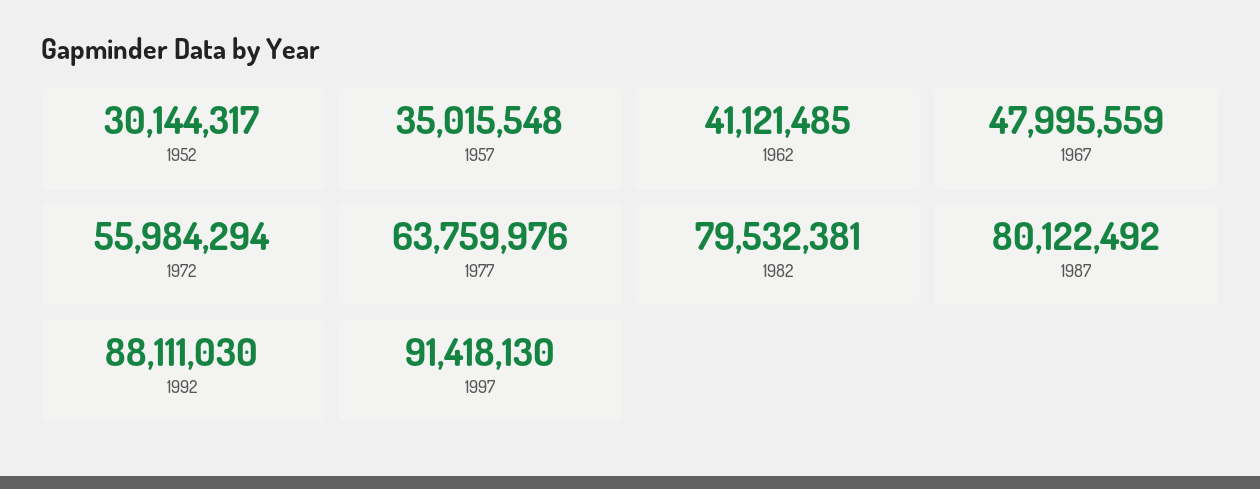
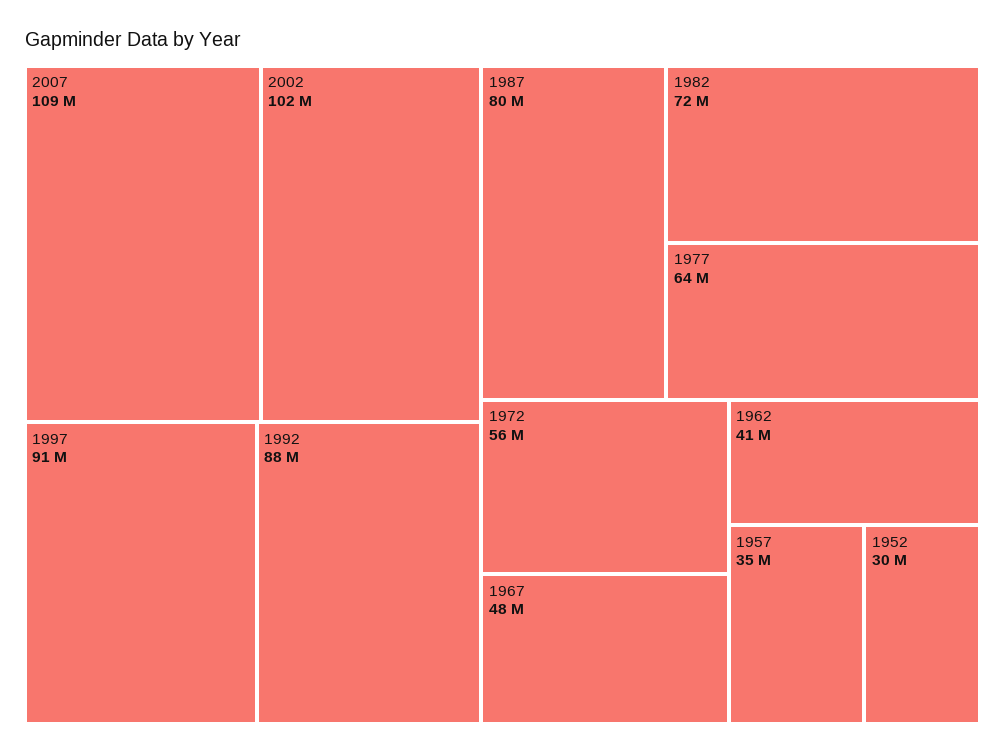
1982: 79532381 -> 72000000
2007: none -> 109000000
2002: none -> 102000000

